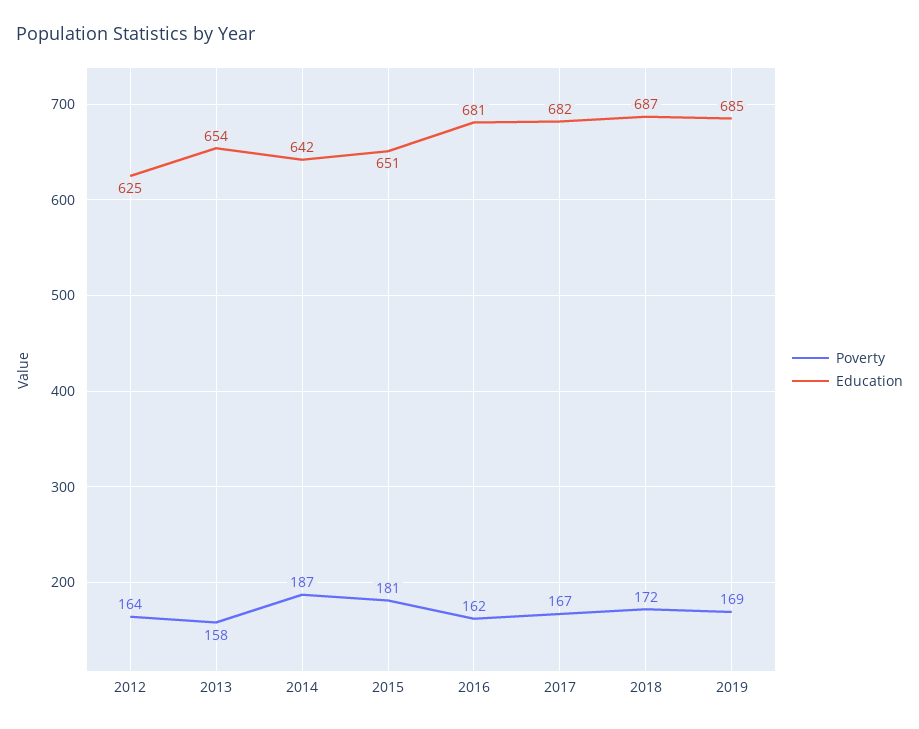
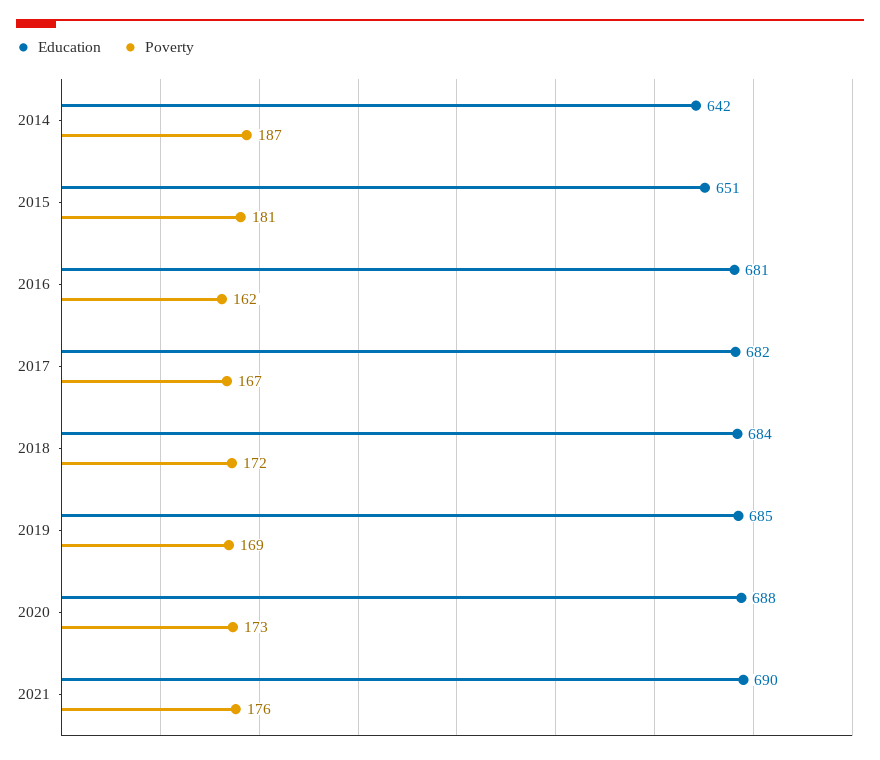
Poverty, 2012: 164 -> none
Education, 2012: 625 -> none
Poverty, 2013: 158 -> none
Education, 2013: 654 -> none
Education, 2018: 687 -> 684
Education, 2020: none -> 688
Poverty, 2020: none -> 173
Education, 2021: none -> 690
Poverty, 2021: none -> 176

